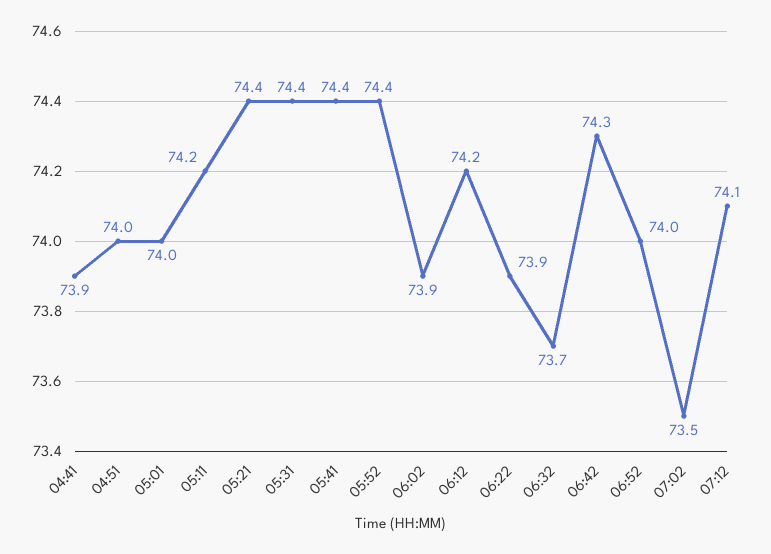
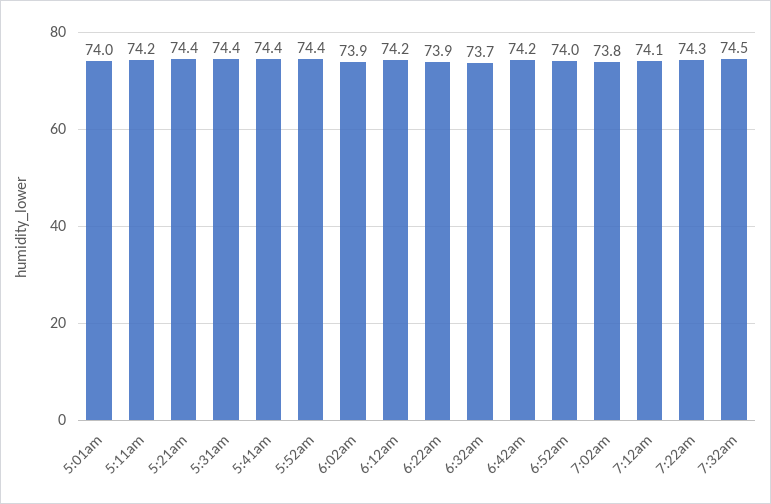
04:41: 73.9 -> none
04:51: 74 -> none
06:42: 74.3 -> 74.2
07:02: 73.5 -> 73.8
7:22am: none -> 74.3
7:32am: none -> 74.5

